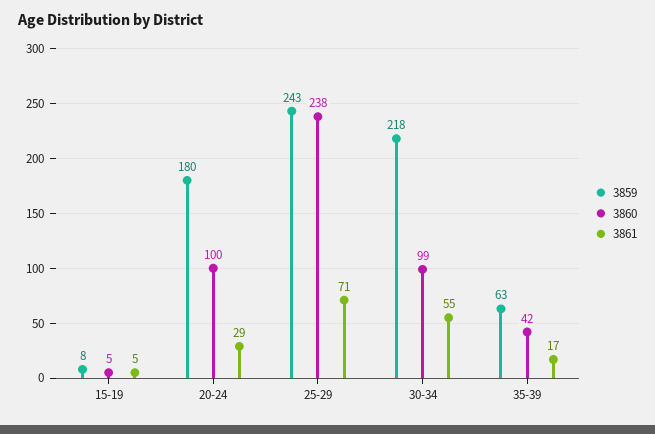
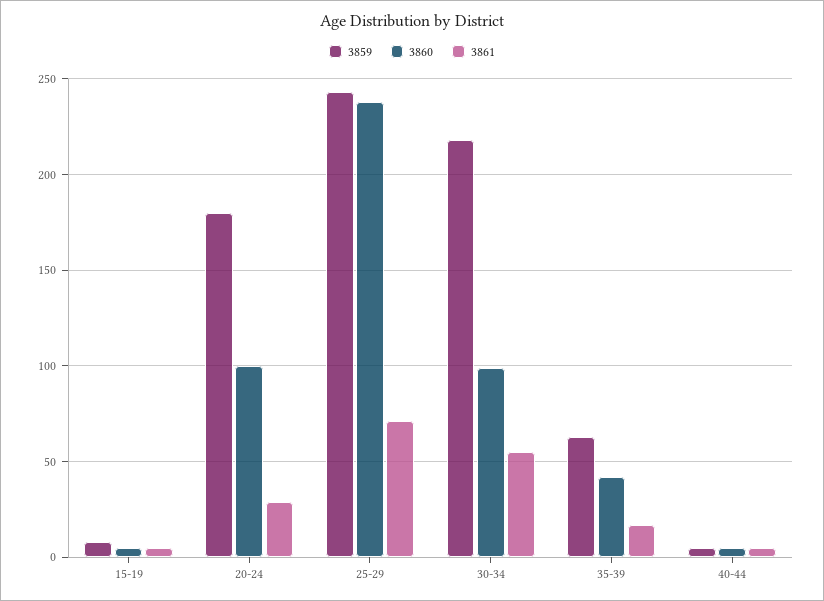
3859, 40-44: none -> 5
3860, 40-44: none -> 5
3861, 40-44: none -> 5

